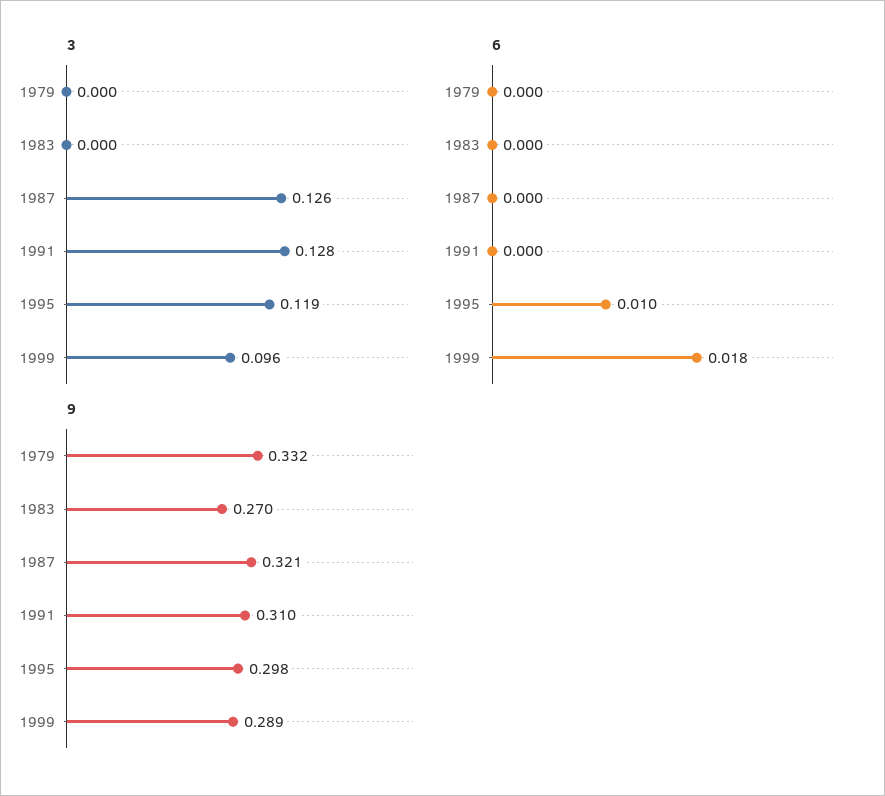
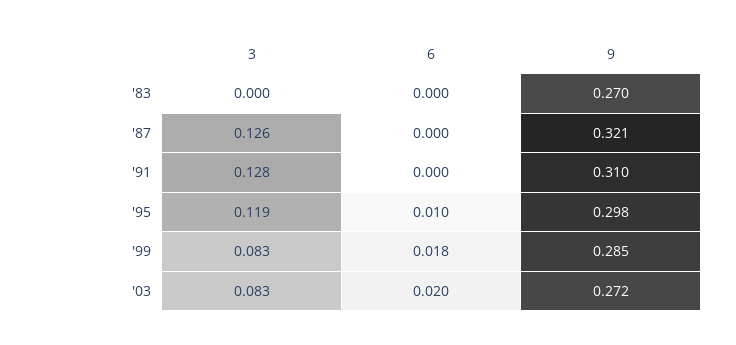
3, 1979: 0 -> none
3, 1999: 0.096 -> 0.083
6, 1979: 0 -> none
9, 1979: 0.332 -> none
9, 1999: 0.289 -> 0.285
3, '03: none -> 0.083
6, '03: none -> 0.02
9, '03: none -> 0.272

